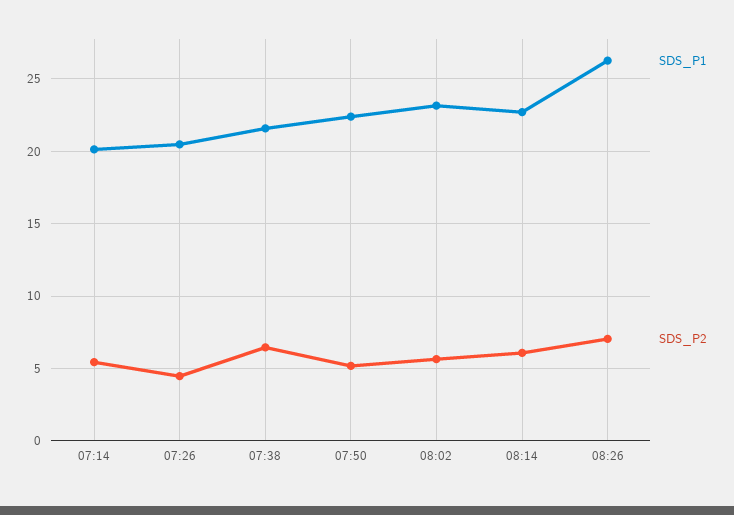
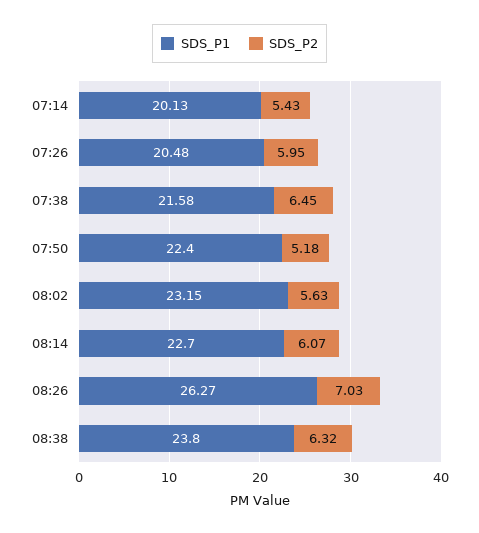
SDS_P2, 07:26: 4.5 -> 5.95
SDS_P1, 08:38: none -> 23.8
SDS_P2, 08:38: none -> 6.32

